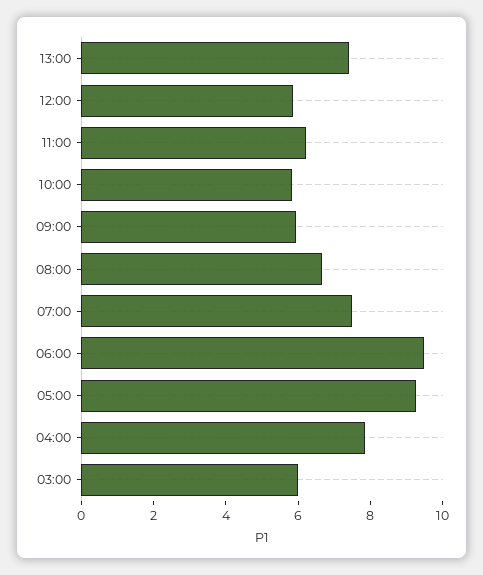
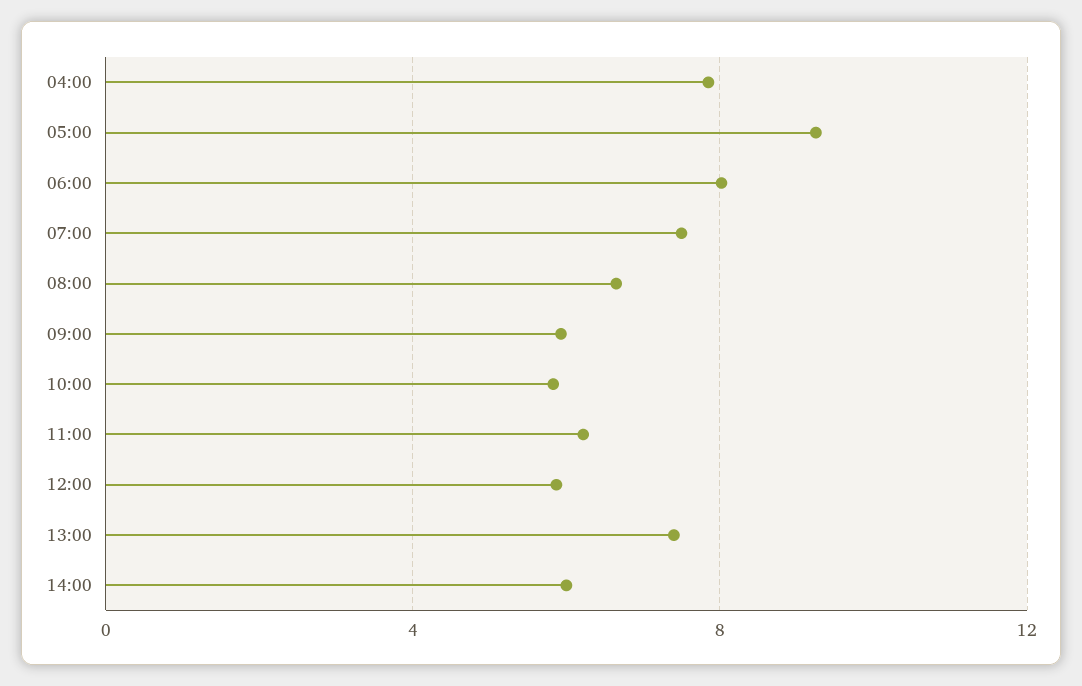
06:00: 9.5 -> 8
03:00: 6 -> none
14:00: none -> 6

